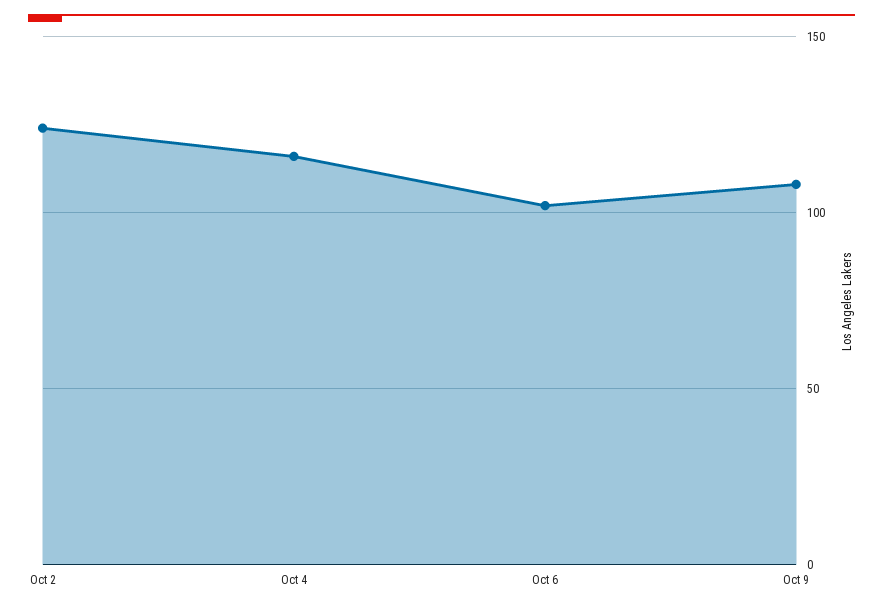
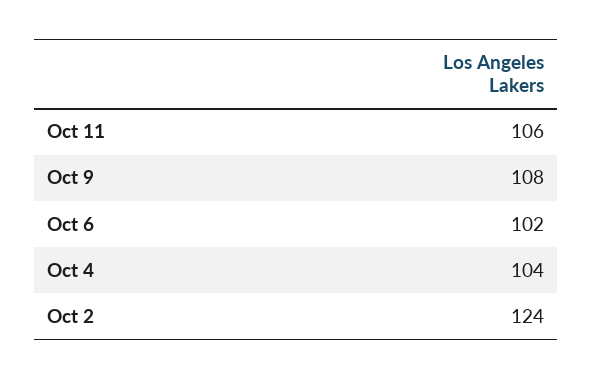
Oct 4: 115 -> 104
Oct 11: none -> 106

